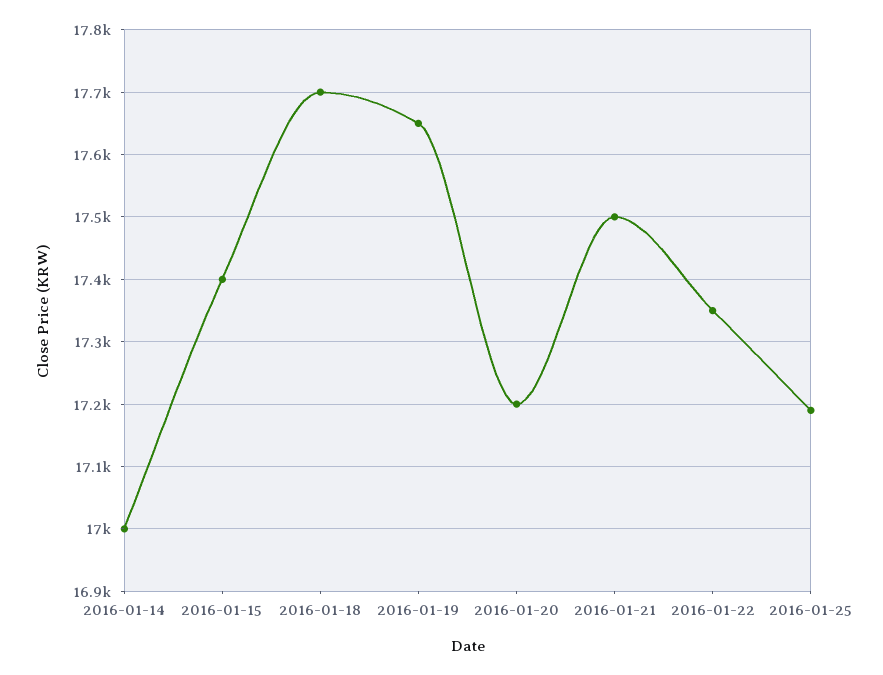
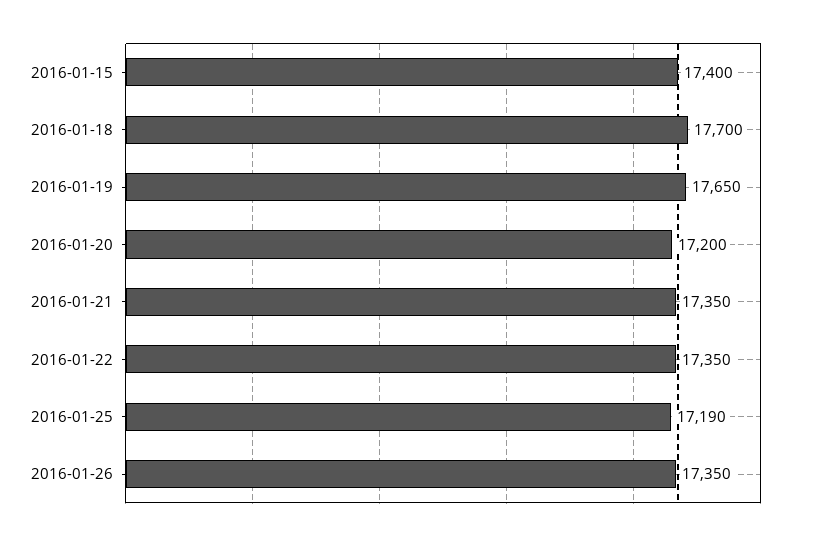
2016-01-14: 17000 -> none
2016-01-21: 17500 -> 17350
2016-01-26: none -> 17350

